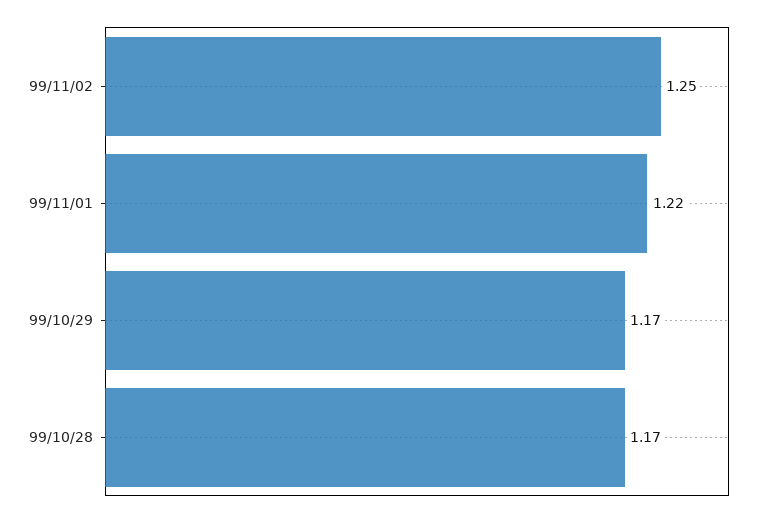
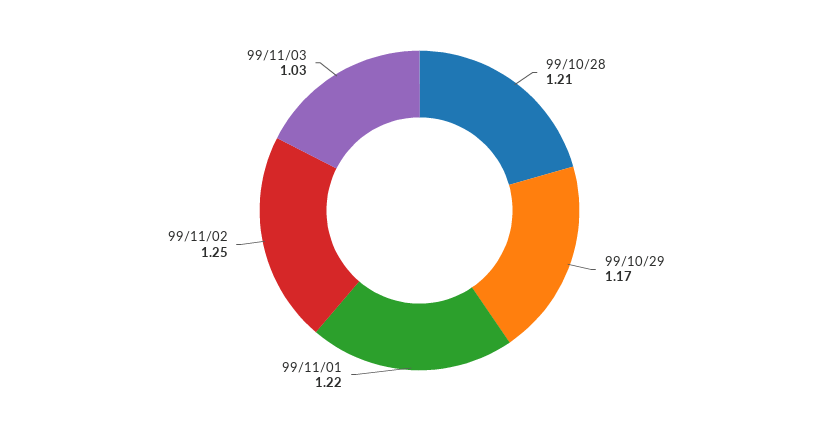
99/10/28: 1.17 -> 1.21
99/11/03: none -> 1.03

